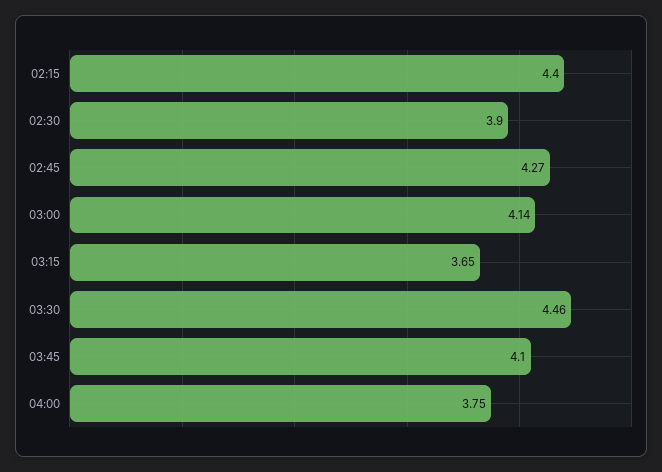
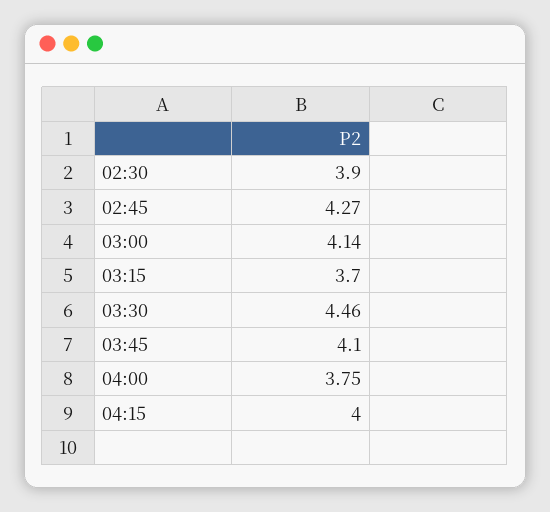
02:15: 4.4 -> none
03:15: 3.65 -> 3.7
04:15: none -> 4

